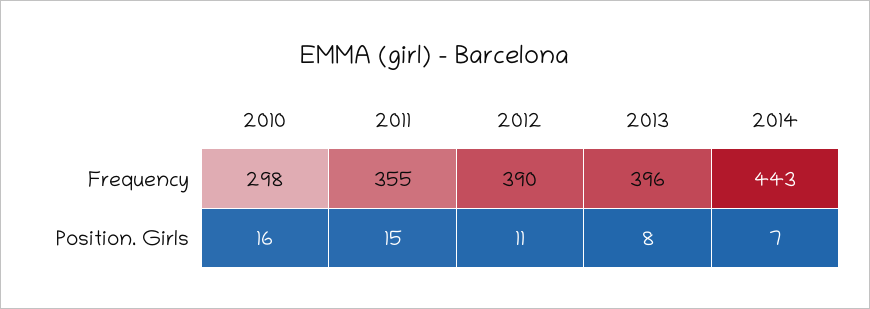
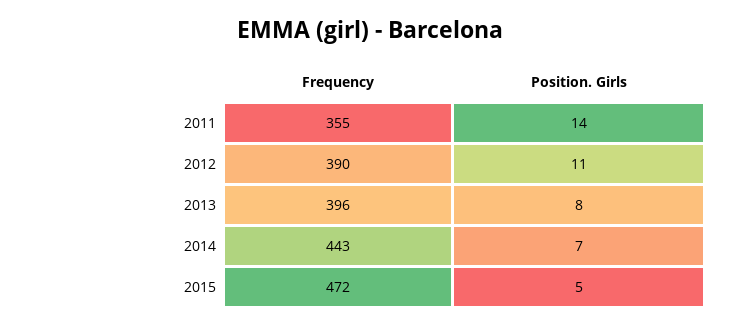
2010, Frequency: 298 -> none
2010, Position. Girls: 16 -> none
2011, Position. Girls: 15 -> 14
2015, Frequency: none -> 472
2015, Position. Girls: none -> 5

